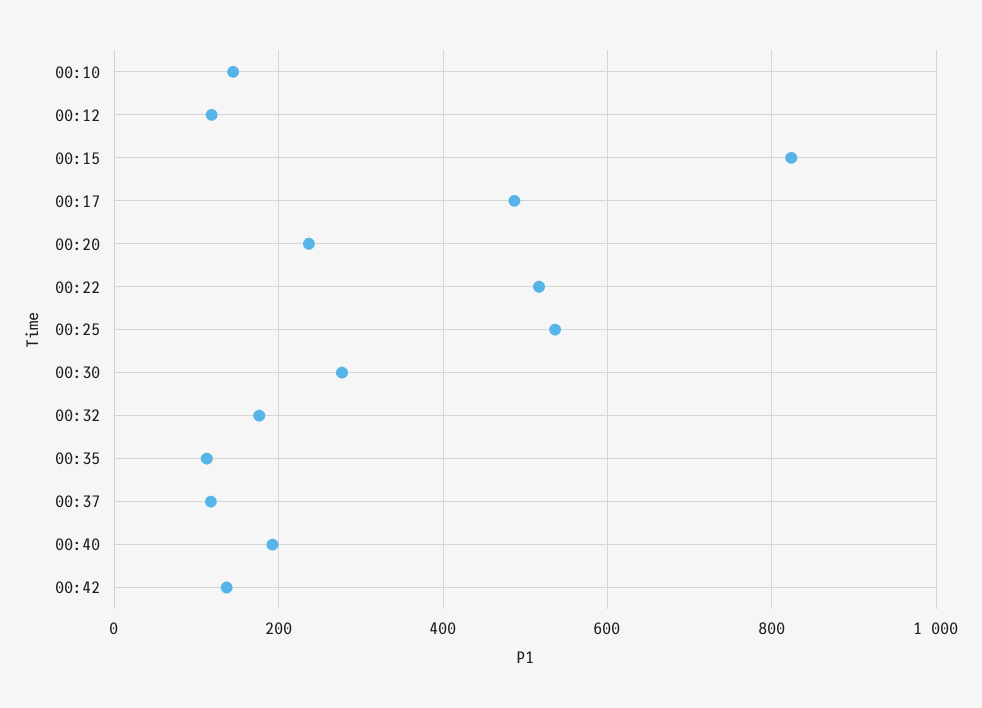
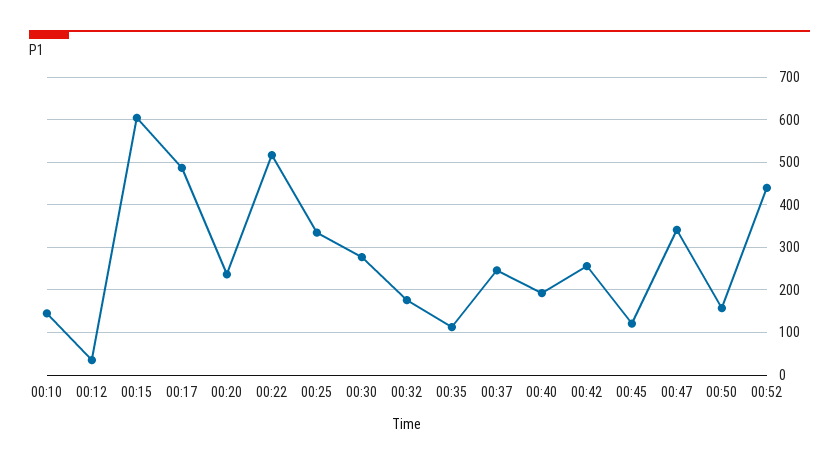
00:12: 120 -> 40
00:15: 820 -> 600
00:25: 540 -> 340
00:37: 120 -> 240
00:42: 140 -> 260
00:45: none -> 120
00:47: none -> 340
00:50: none -> 160
00:52: none -> 440

